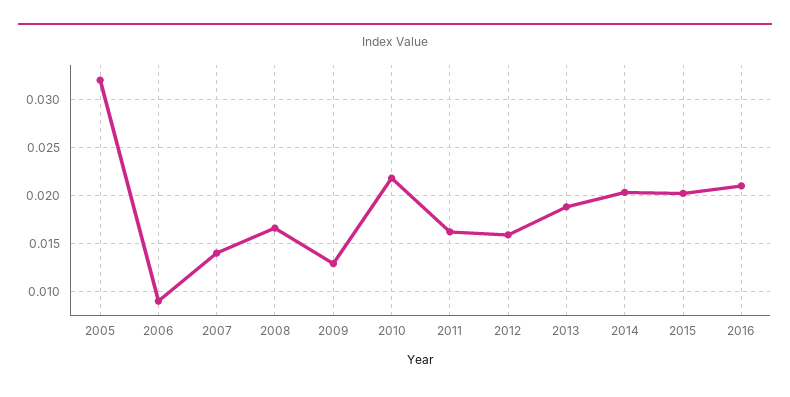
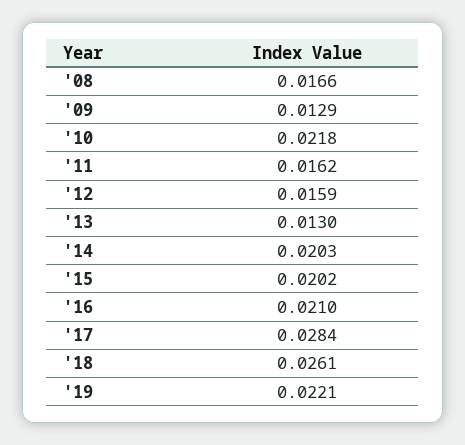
2005: 0.032 -> none
2006: 0.009 -> none
2007: 0.014 -> none
2013: 0.019 -> 0.013
'17: none -> 0.0284
'18: none -> 0.0261
'19: none -> 0.0221

